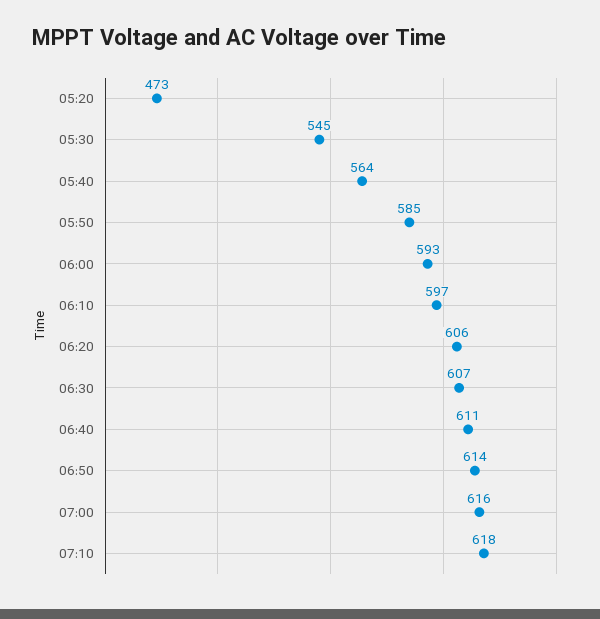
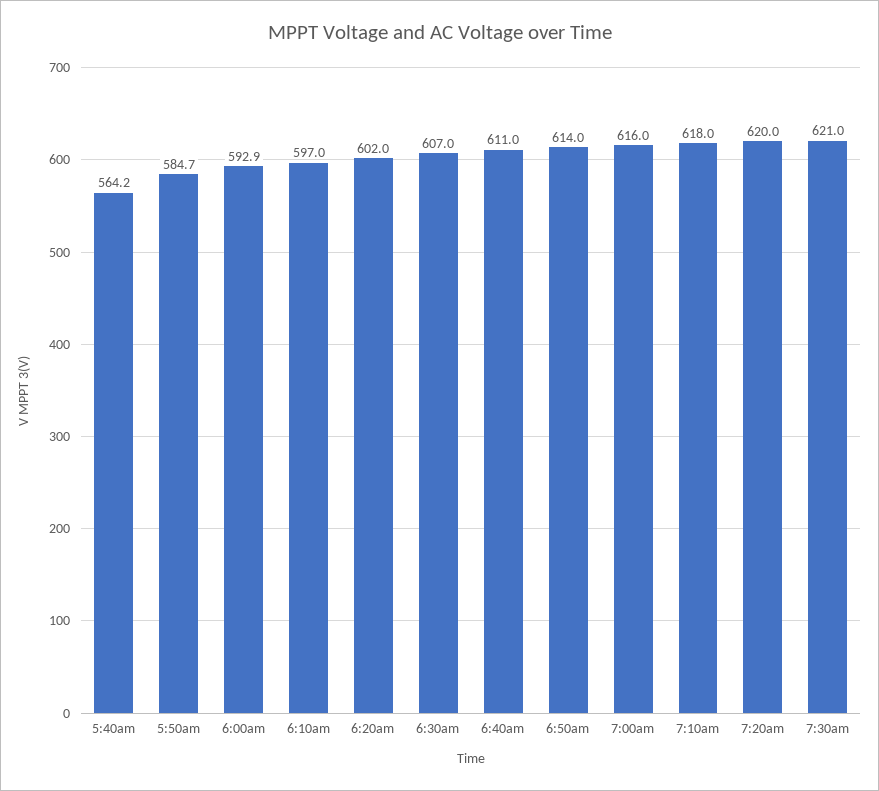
05:20: 473 -> none
05:30: 545 -> none
06:20: 606 -> 602
7:20am: none -> 620
7:30am: none -> 621

